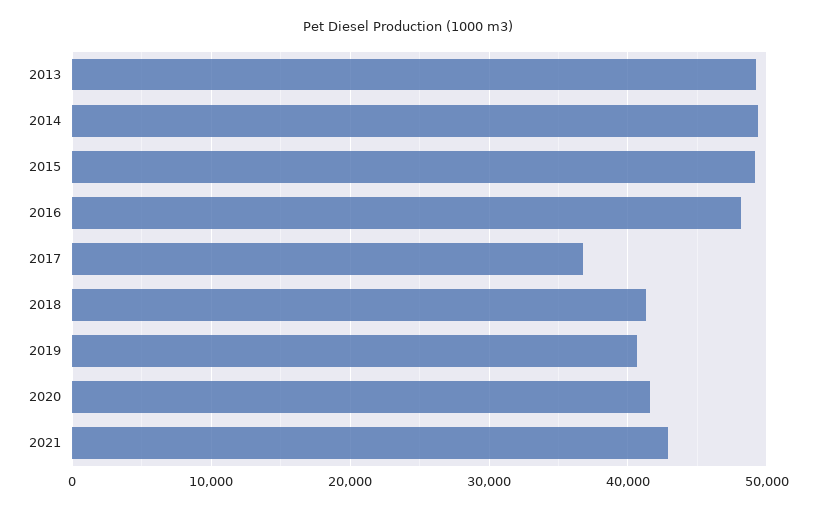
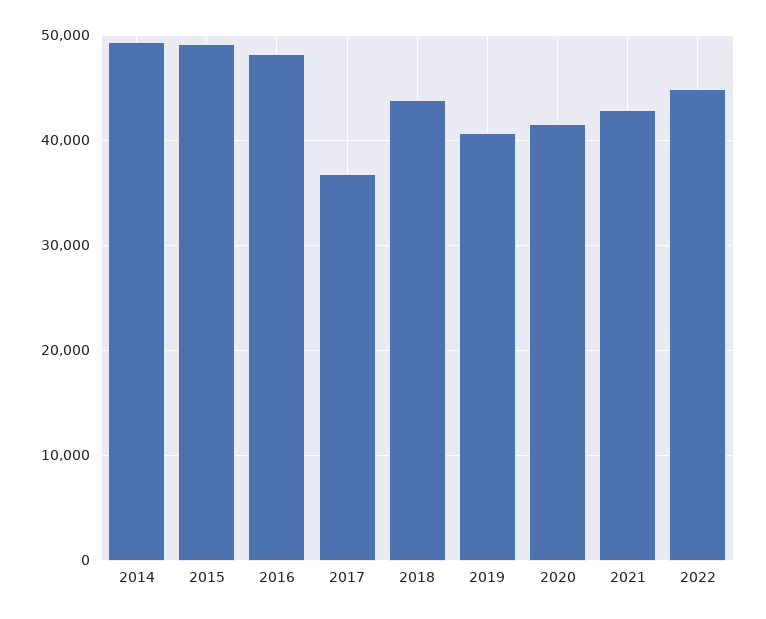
2013: 49000 -> none
2018: 41000 -> 44000
2022: none -> 45000

